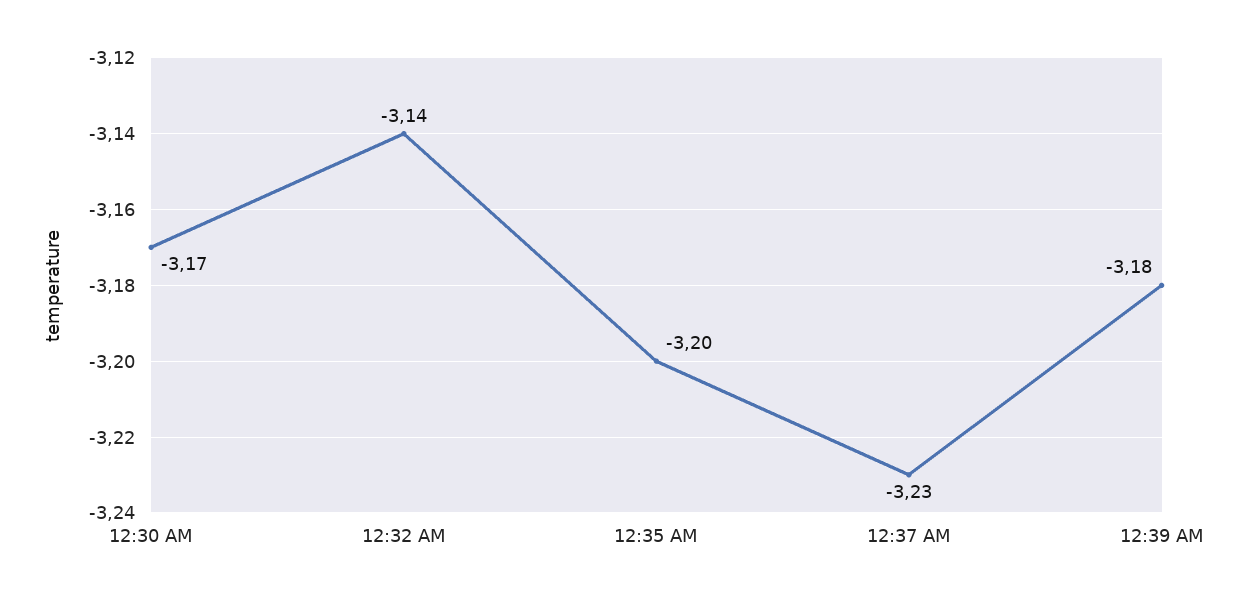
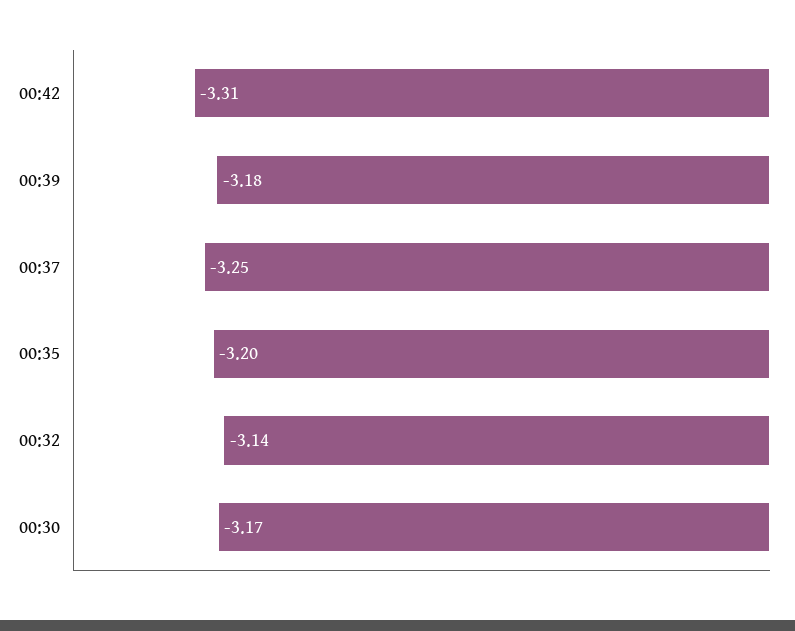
12:37 AM: -3.23 -> -3.25
00:42: none -> -3.31

